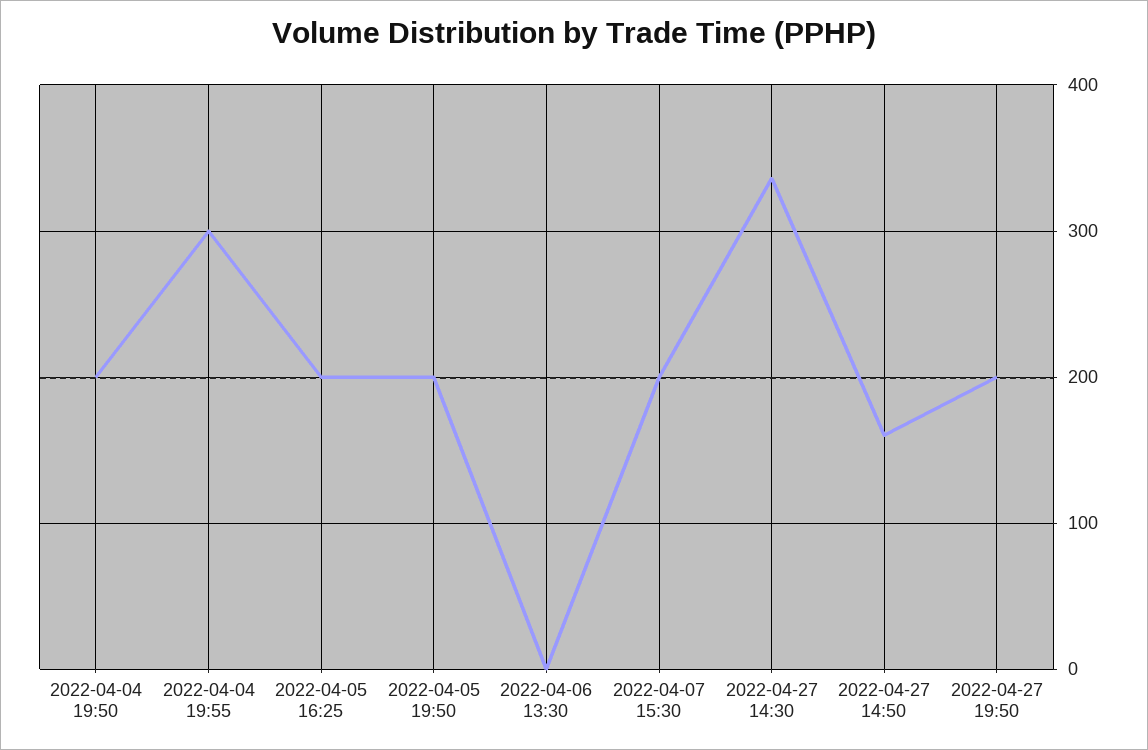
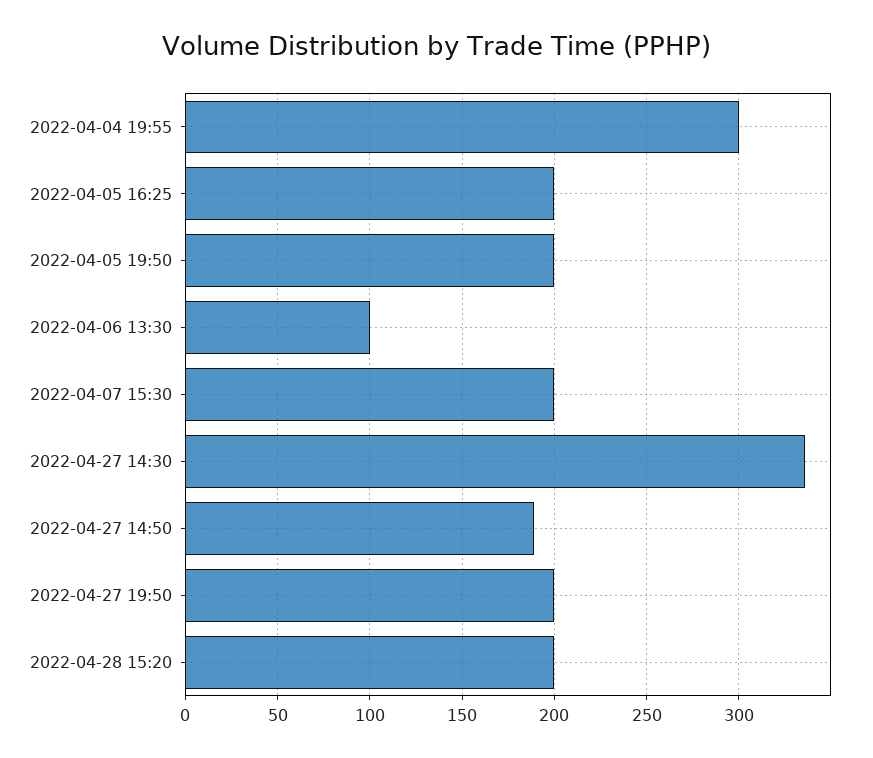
2022-04-04 19:50: 200 -> none
2022-04-06 13:30: 0 -> 100
2022-04-27 14:50: 160 -> 190
2022-04-28 15:20: none -> 200

